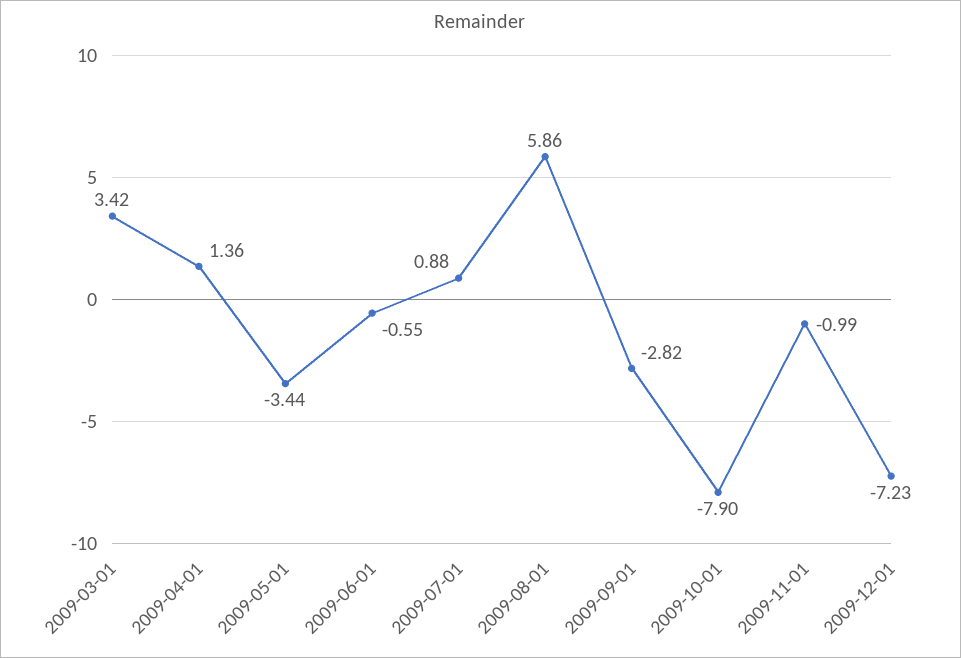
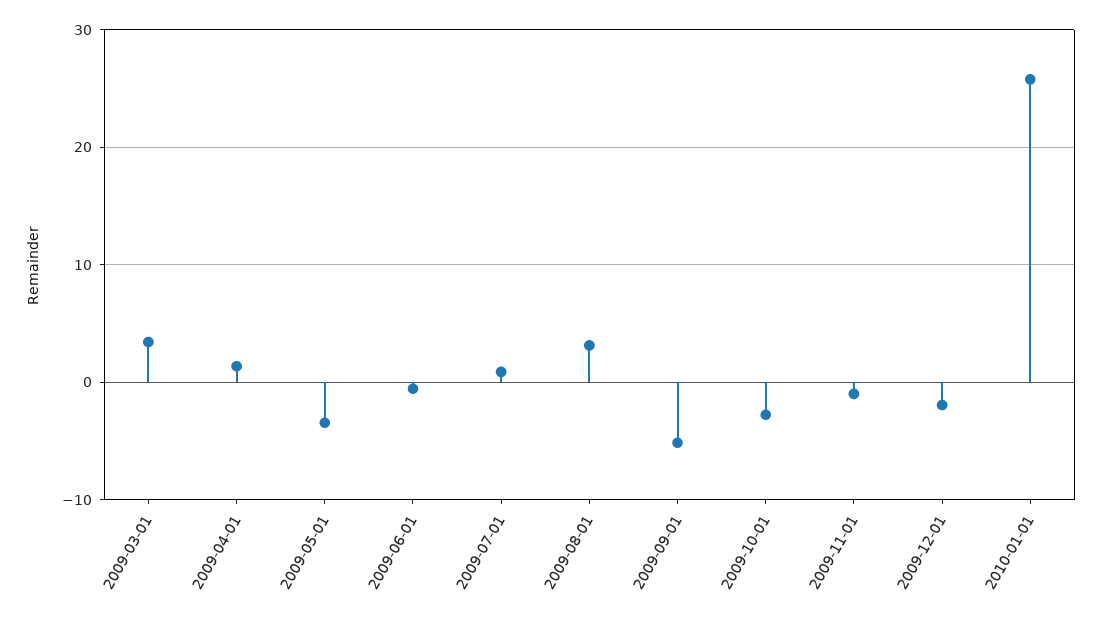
2009-08-01: 5.86 -> 3
2009-09-01: -2.82 -> -5
2009-10-01: -7.9 -> -3
2009-12-01: -7.23 -> -2
2010-01-01: none -> 26

